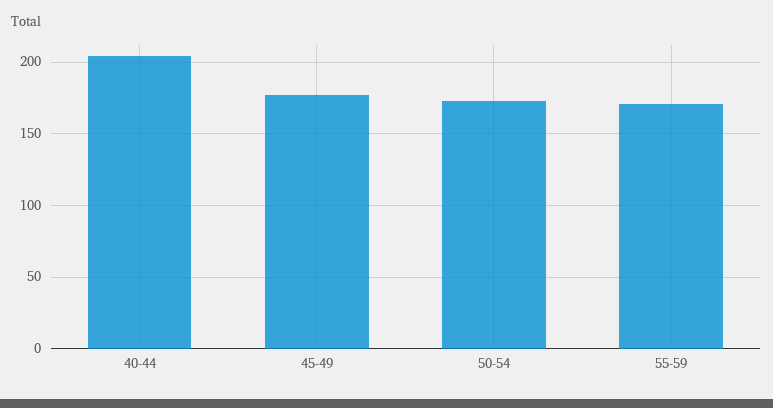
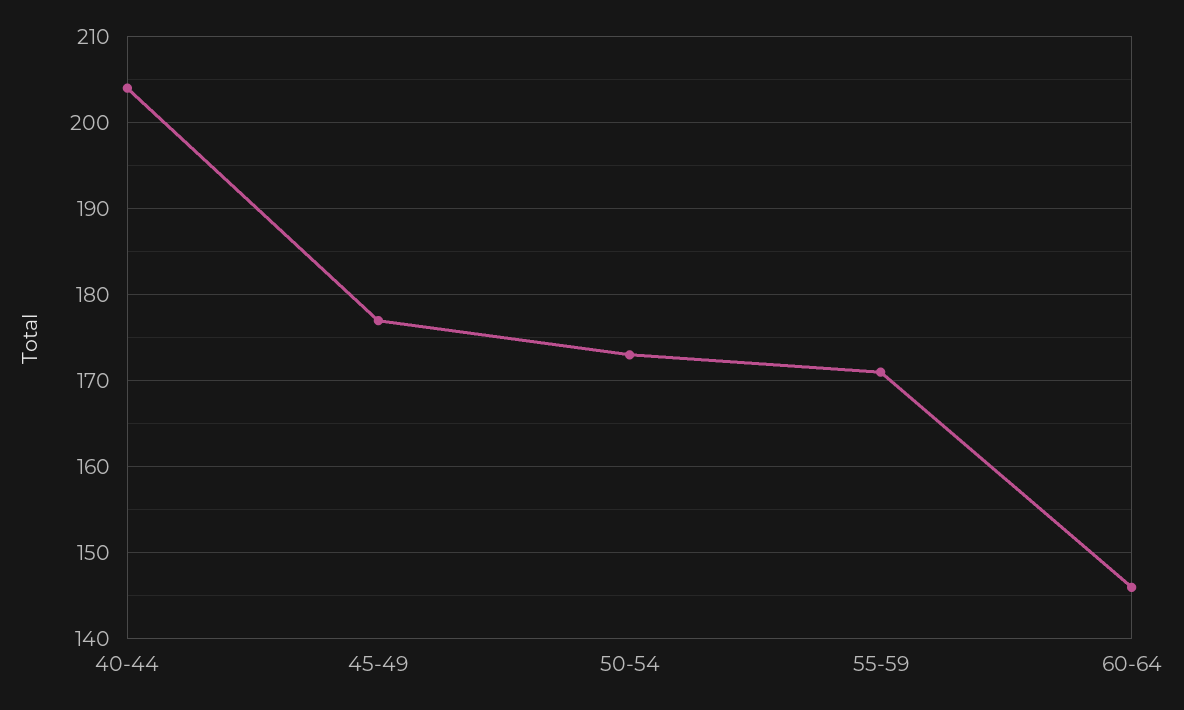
60-64: none -> 146

